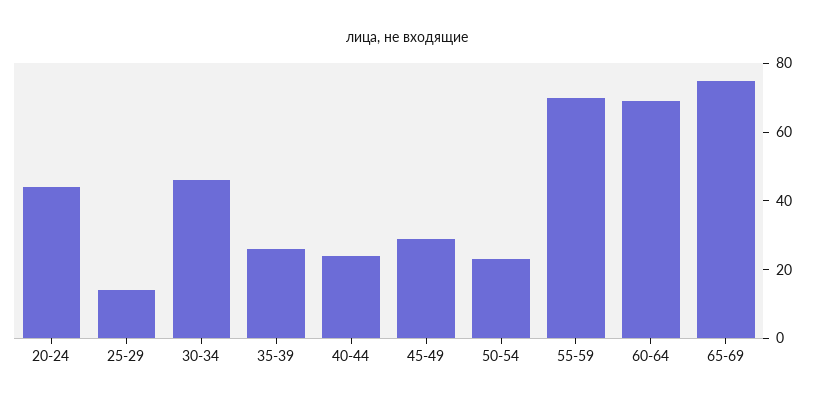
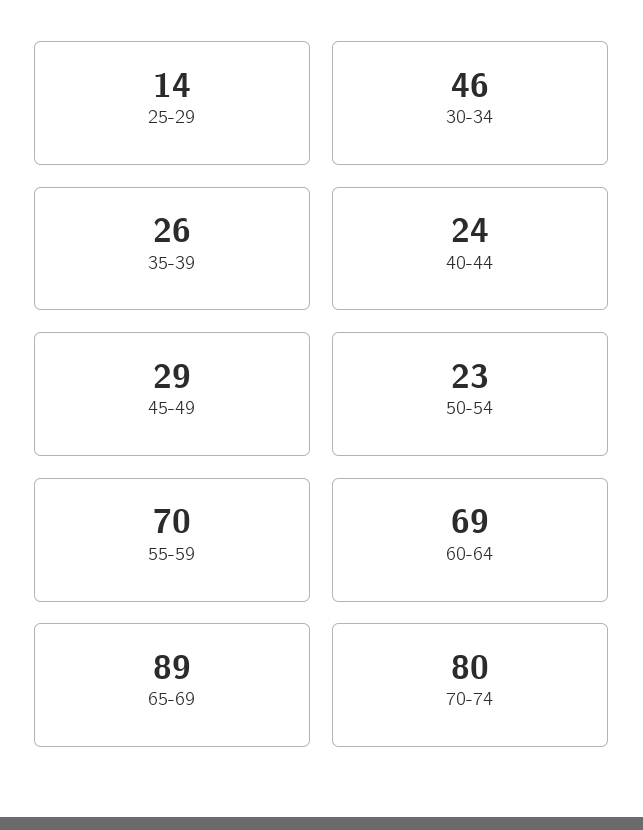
20-24: 45 -> none
65-69: 75 -> 89
70-74: none -> 80

